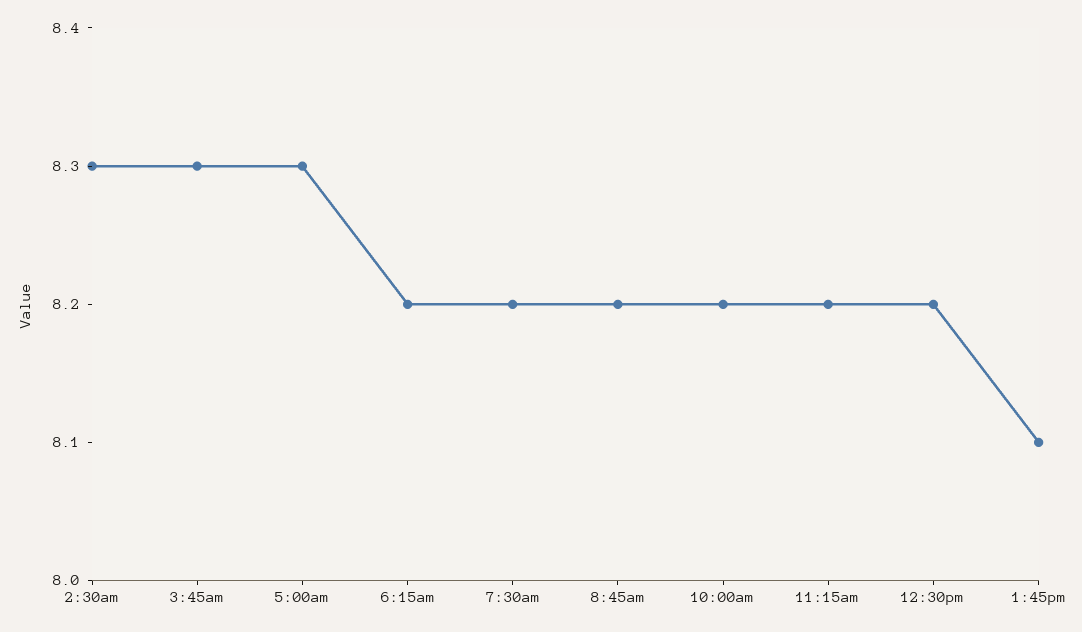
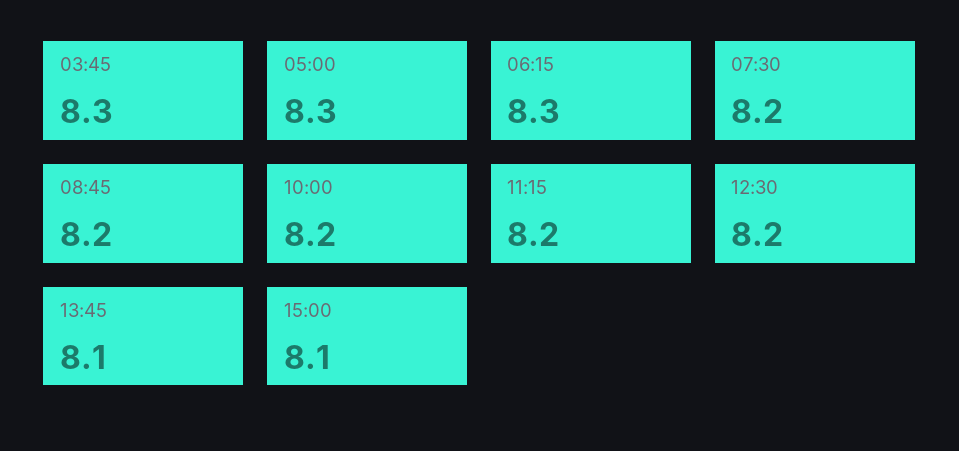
2:30am: 8.3 -> none
6:15am: 8.2 -> 8.3
15:00: none -> 8.1

